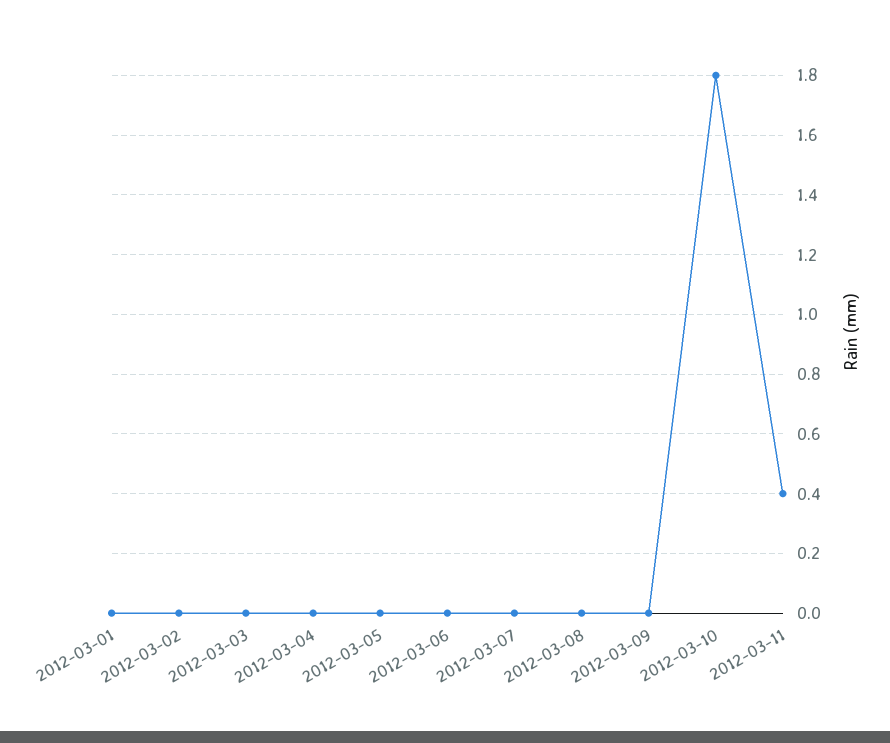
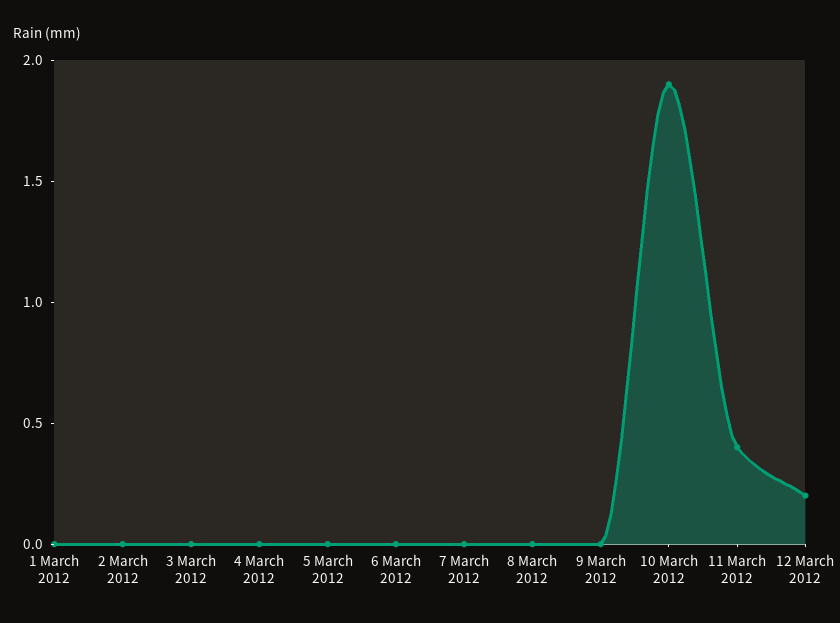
2012-03-10: 1.8 -> 1.9
12 March 2012: none -> 0.2

